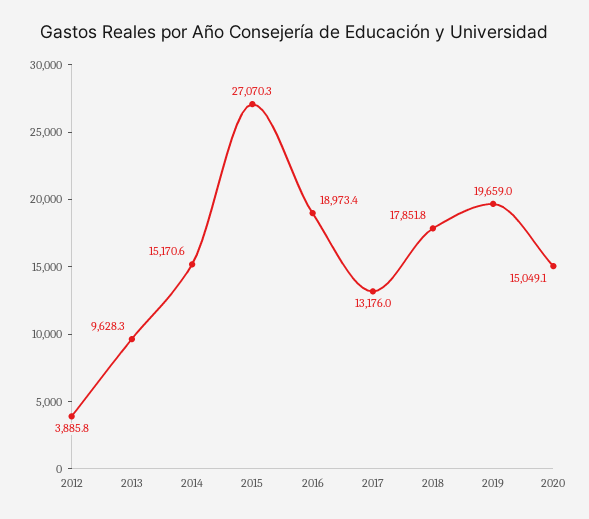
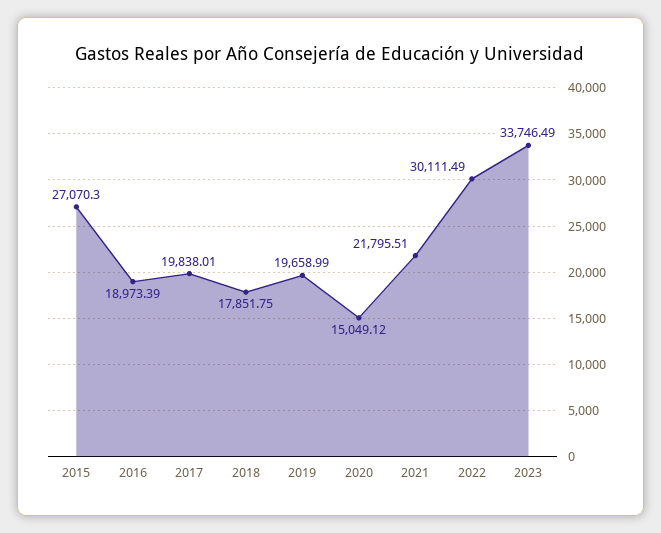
2012: 3885.8 -> none
2013: 9628.3 -> none
2014: 15170.6 -> none
2017: 13176 -> 19838.01
2021: none -> 21795.51
2022: none -> 30111.49
2023: none -> 33746.49

